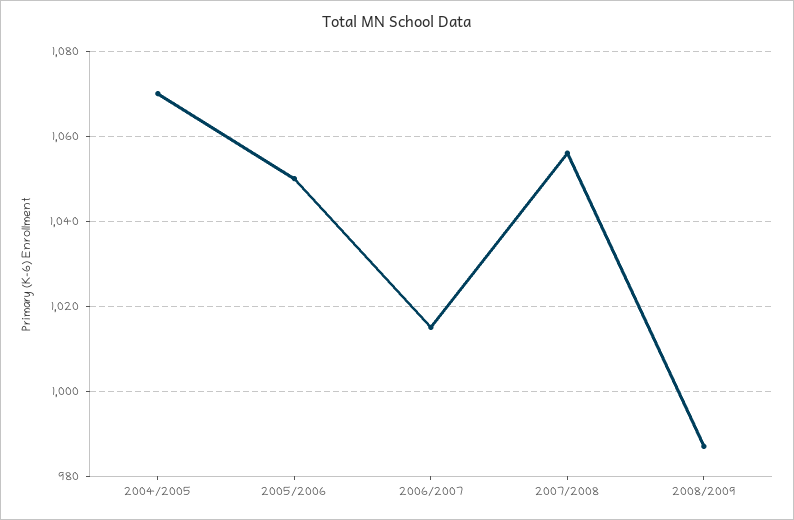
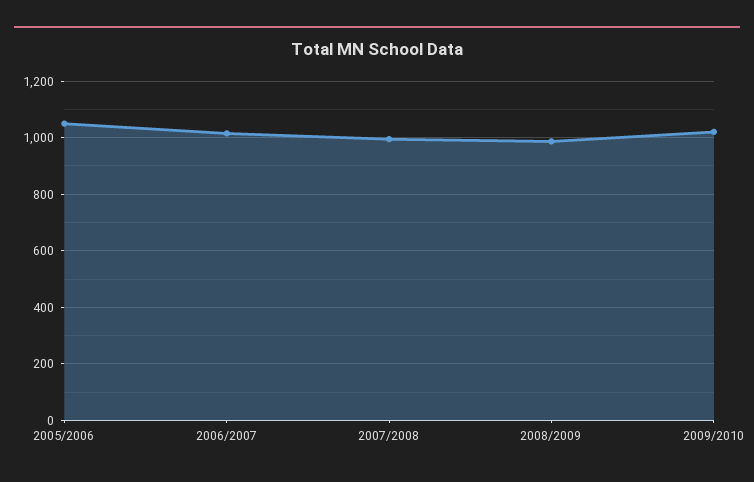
2004/2005: 1070 -> none
2007/2008: 1055 -> 1000
2009/2010: none -> 1025

